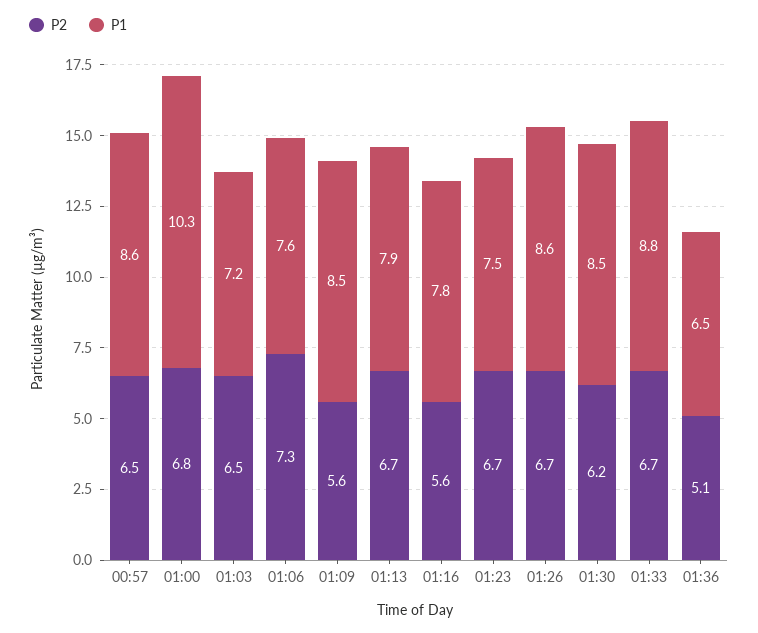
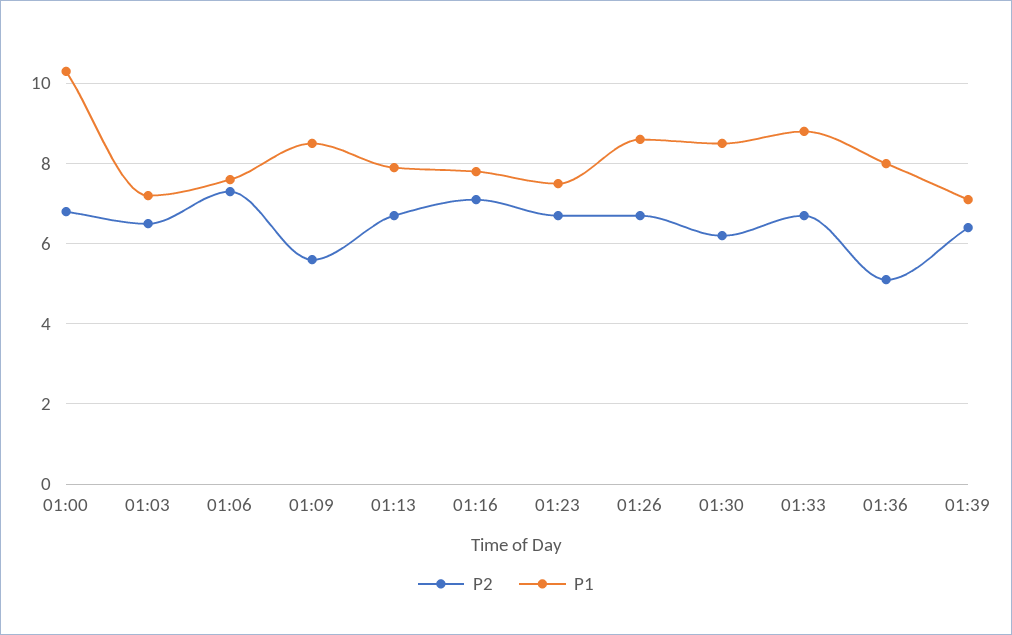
P2, 00:57: 6.5 -> none
P1, 00:57: 8.6 -> none
P2, 01:16: 5.6 -> 7
P1, 01:36: 6.5 -> 8
P2, 01:39: none -> 6.5
P1, 01:39: none -> 7

